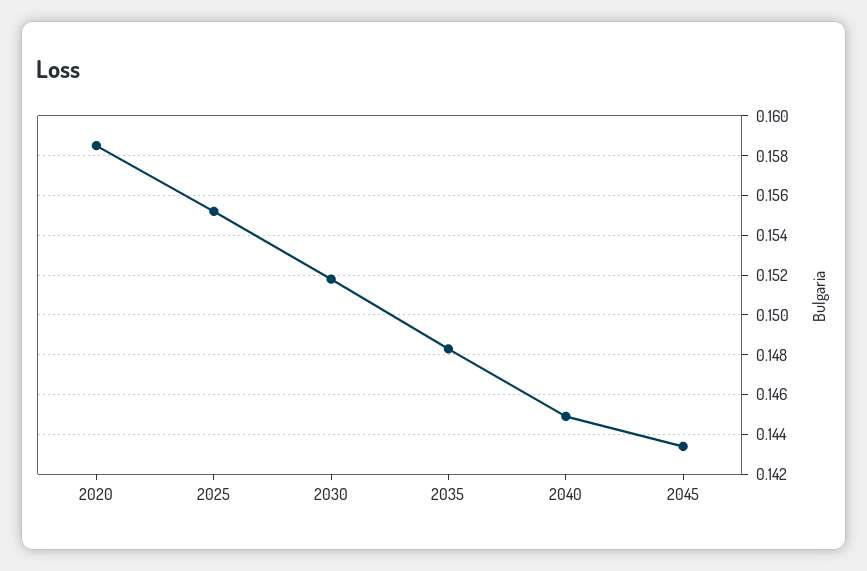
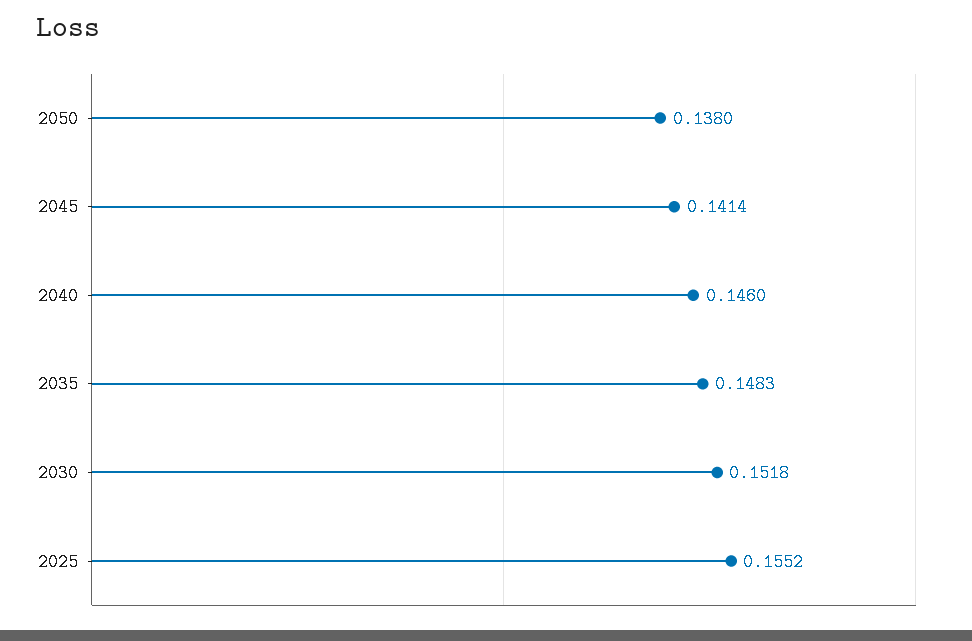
2020: 0.1585 -> none
2040: 0.145 -> 0.146
2045: 0.1435 -> 0.1414
2050: none -> 0.138

